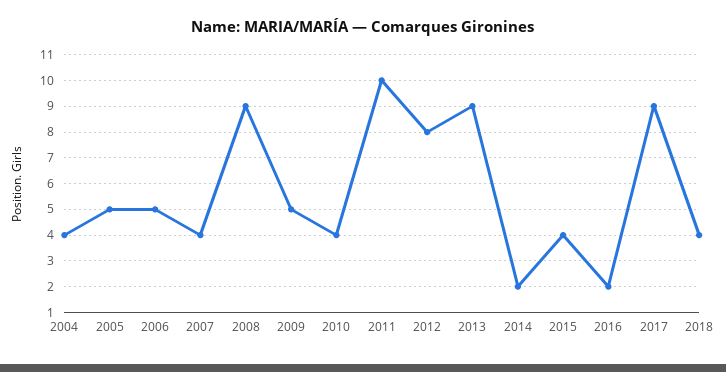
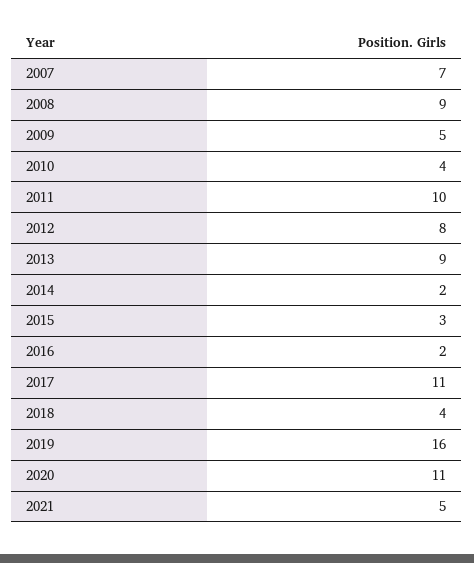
2004: 4 -> none
2005: 5 -> none
2006: 5 -> none
2007: 4 -> 7
2015: 4 -> 3
2017: 9 -> 11
2019: none -> 16
2020: none -> 11
2021: none -> 5

